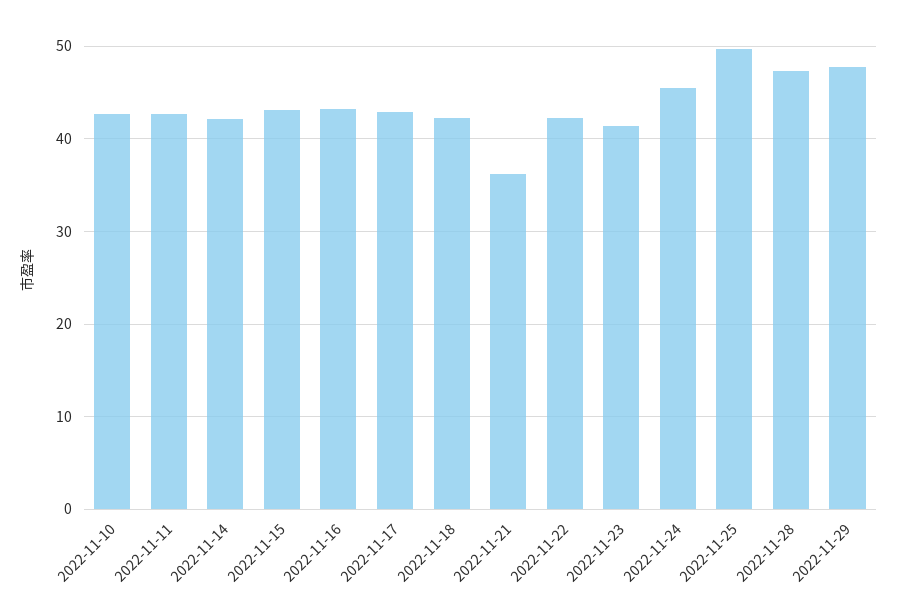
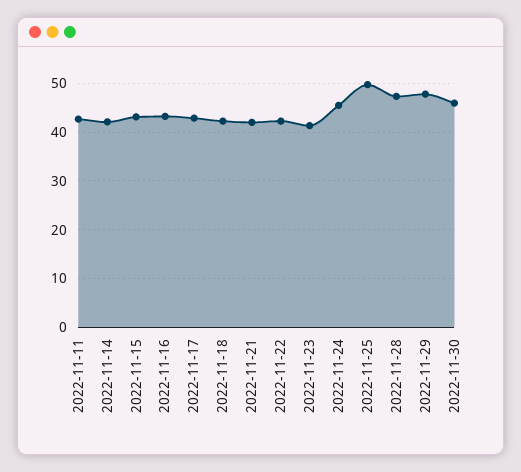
2022-11-10: 43 -> none
2022-11-21: 36 -> 42
2022-11-30: none -> 46

